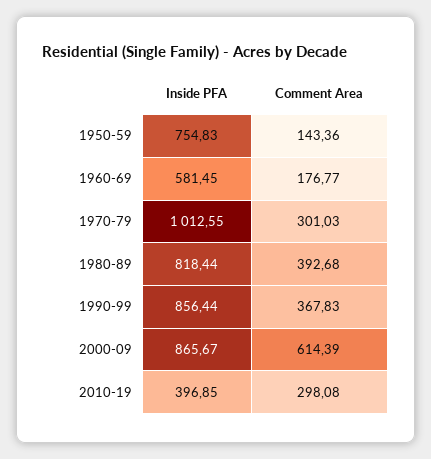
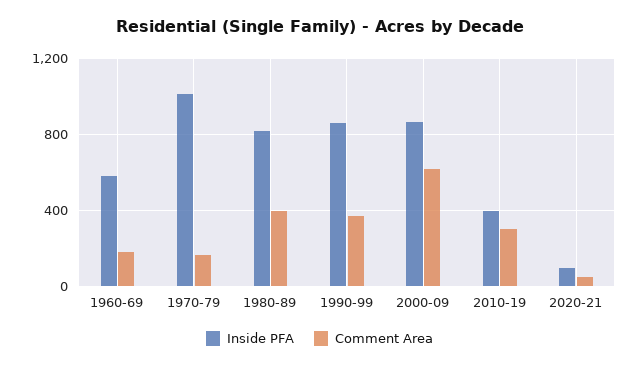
Inside PFA, 1950-59: 754.83 -> none
Comment Area, 1950-59: 143.36 -> none
Comment Area, 1970-79: 301.03 -> 150
Inside PFA, 2020-21: none -> 100
Comment Area, 2020-21: none -> 50

